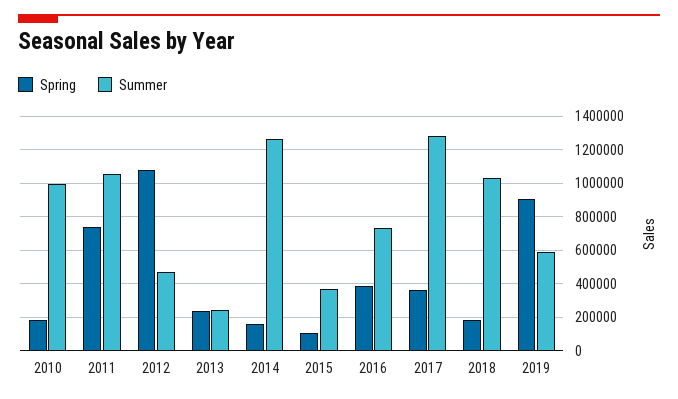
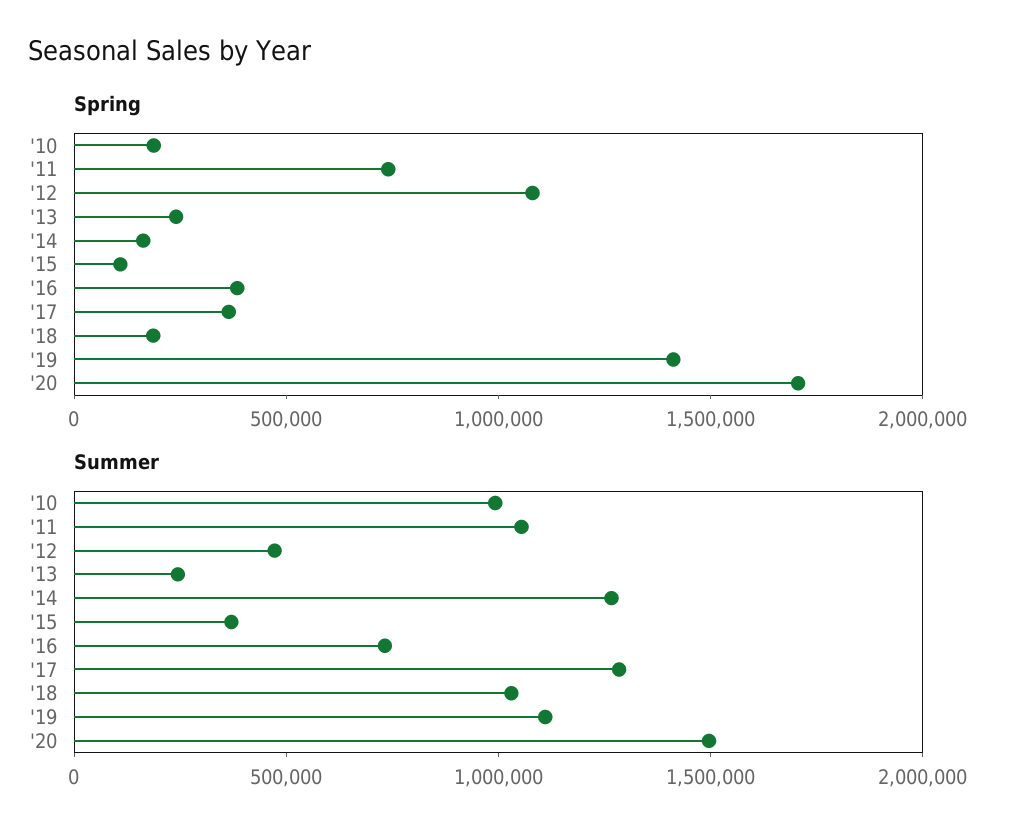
Spring, 2019: 900000 -> 1400000
Summer, 2019: 600000 -> 1100000
Spring, '20: none -> 1700000
Summer, '20: none -> 1500000

